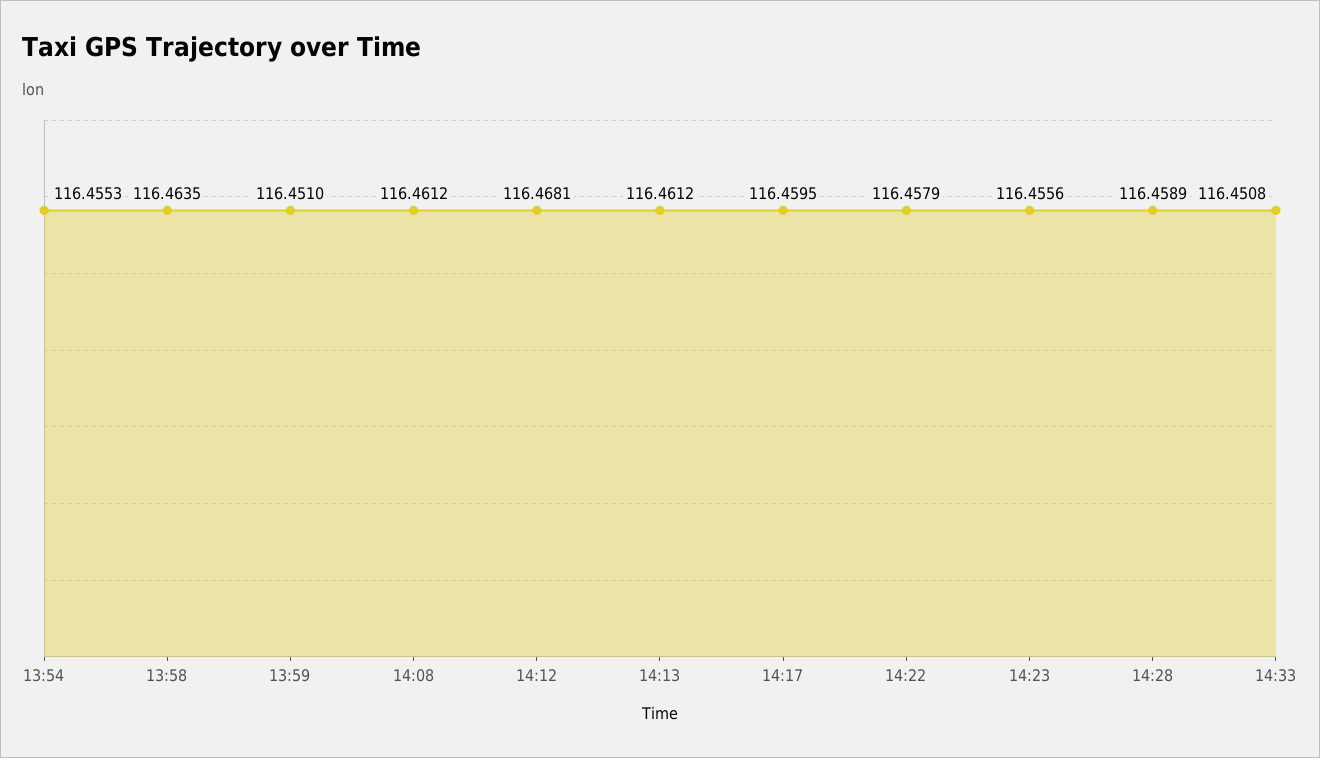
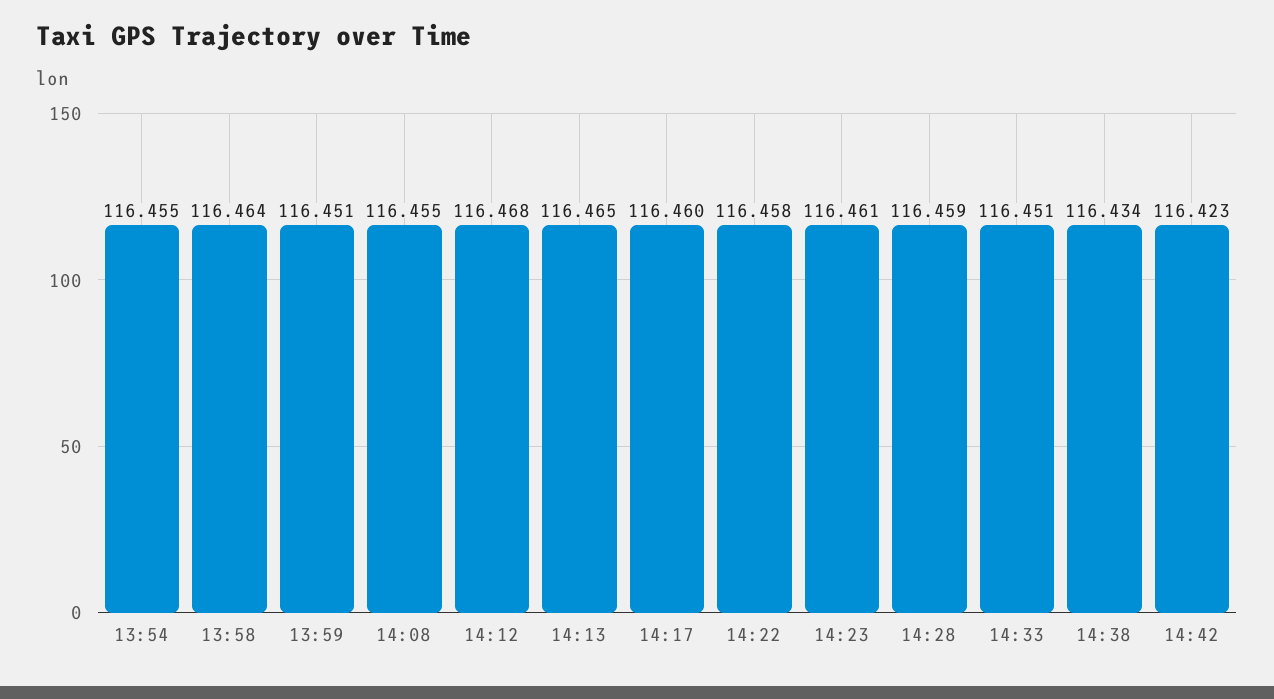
14:08: 116.4612 -> 116.455
14:13: 116.4612 -> 116.465
14:23: 116.4556 -> 116.461
14:38: none -> 116.434
14:42: none -> 116.423

